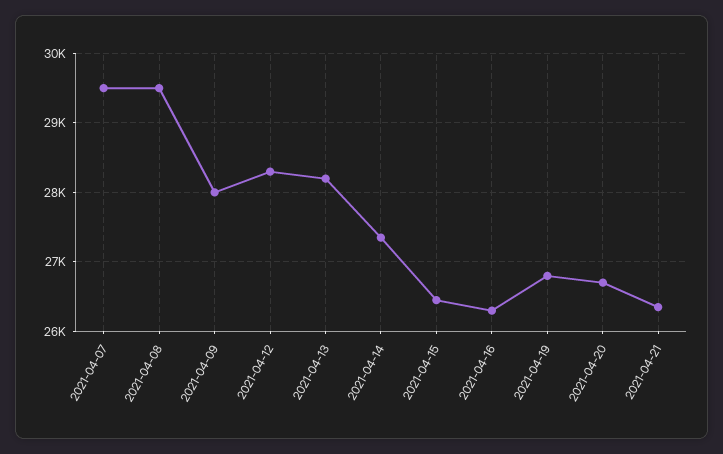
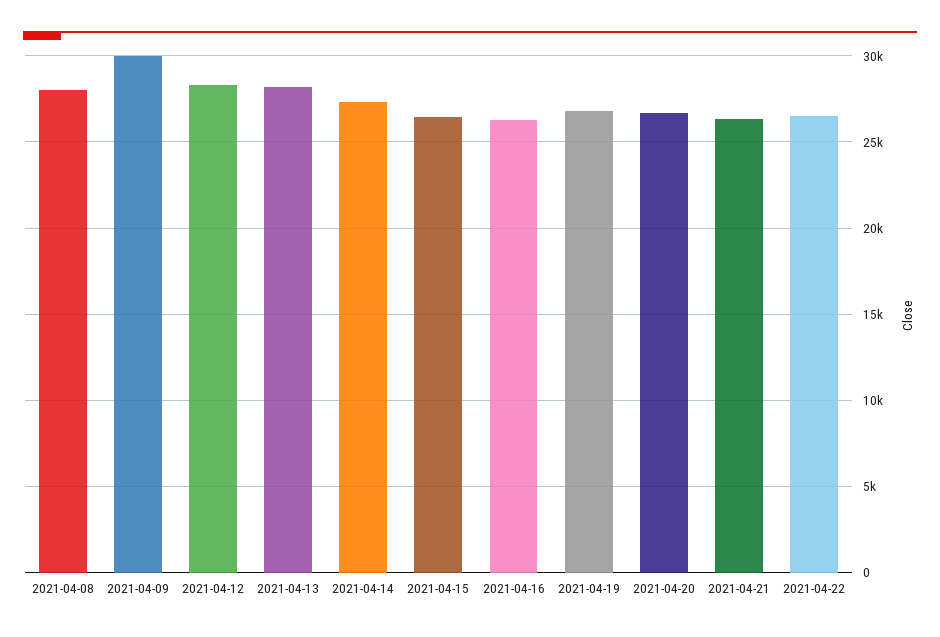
2021-04-07: 29500 -> none
2021-04-08: 29500 -> 28000
2021-04-09: 28000 -> 30000
2021-04-22: none -> 26500

